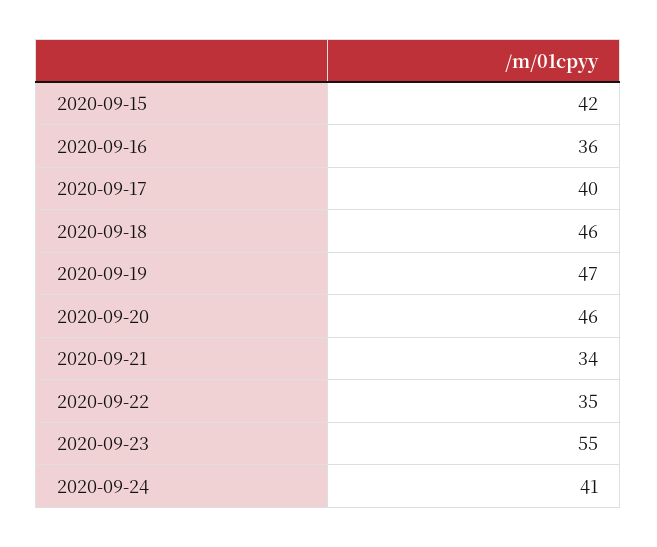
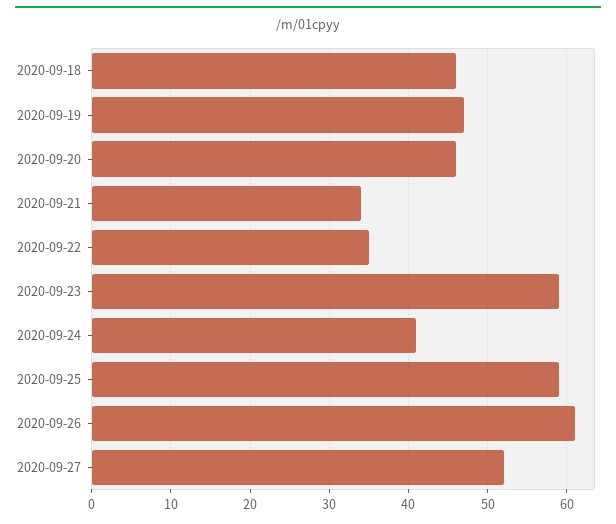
2020-09-15: 42 -> none
2020-09-16: 36 -> none
2020-09-17: 40 -> none
2020-09-23: 55 -> 59
2020-09-25: none -> 59
2020-09-26: none -> 61
2020-09-27: none -> 52

